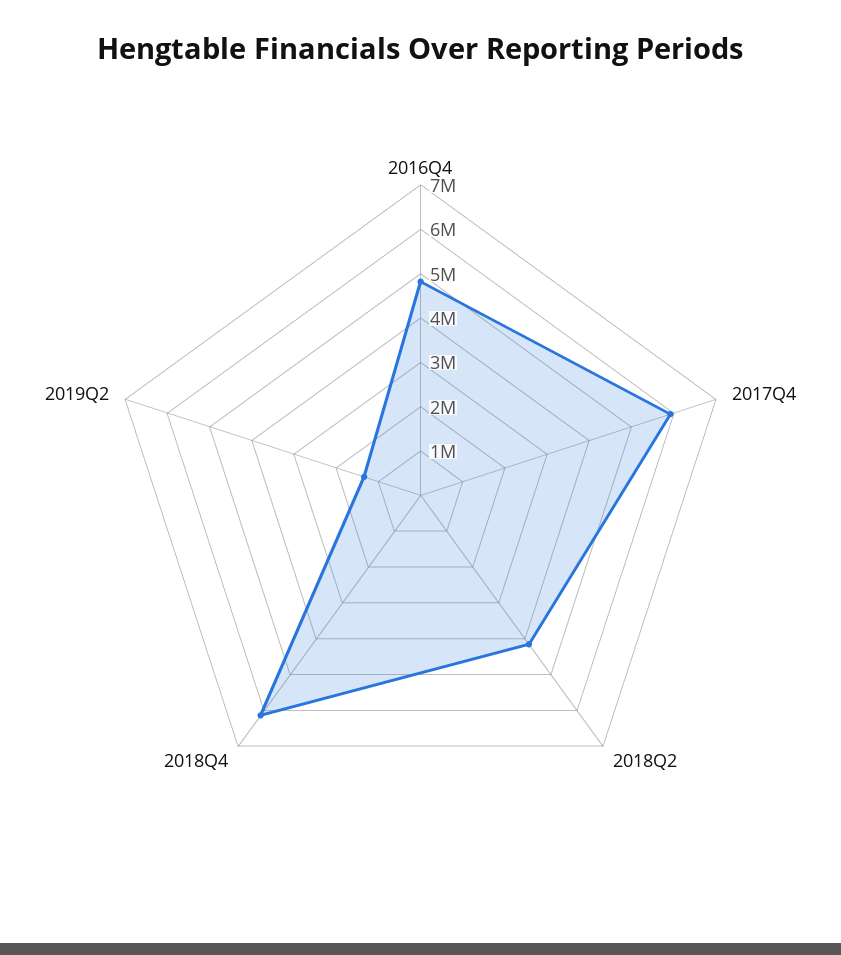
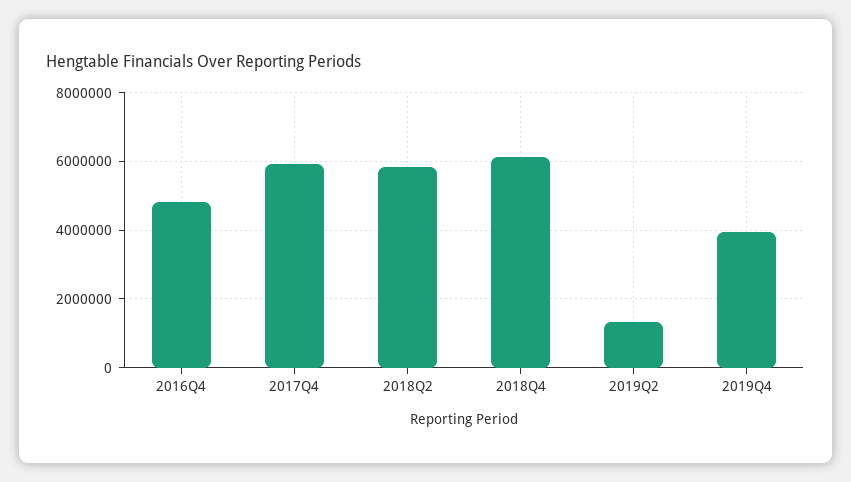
2018Q2: 4200000 -> 5800000
2019Q4: none -> 4000000

